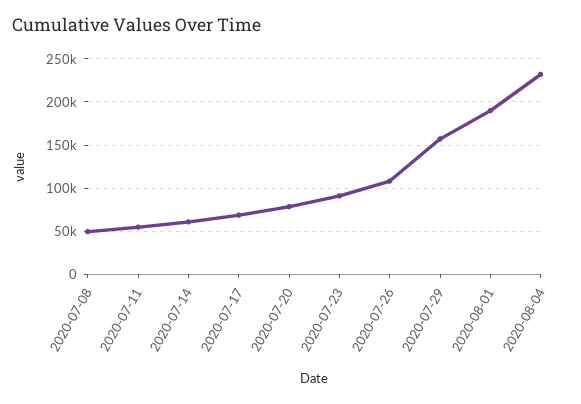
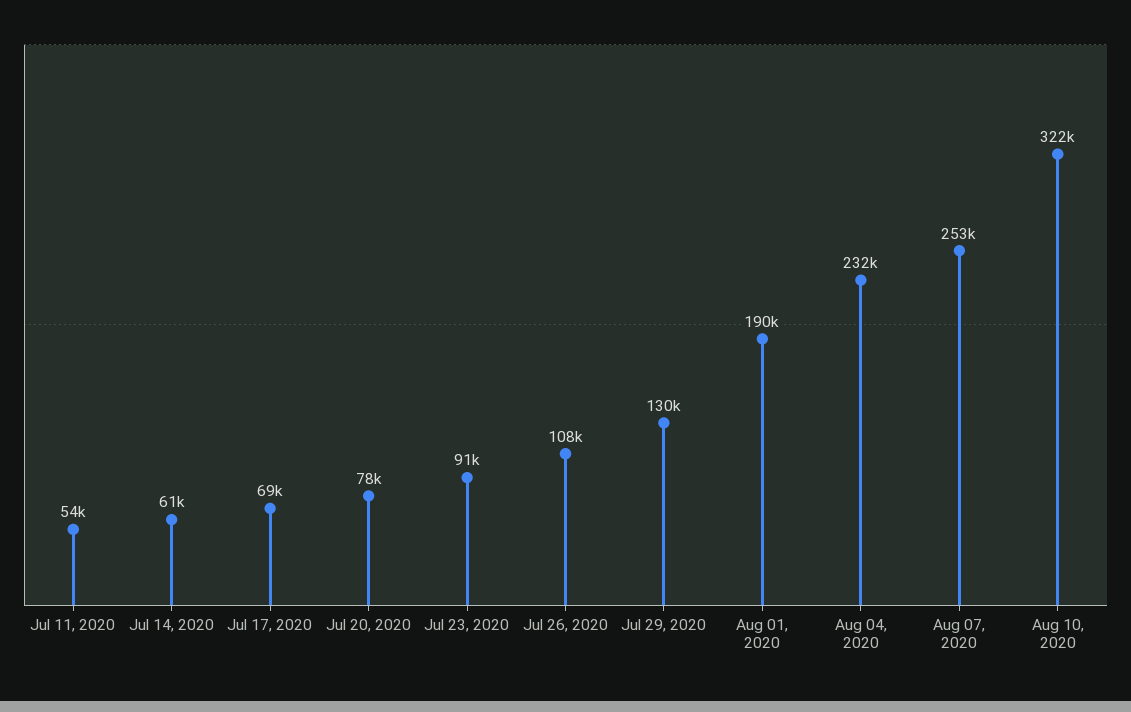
2020-07-08: 50000 -> none
2020-07-29: 160000 -> 130000
Aug 07, 2020: none -> 253000
Aug 10, 2020: none -> 322000

